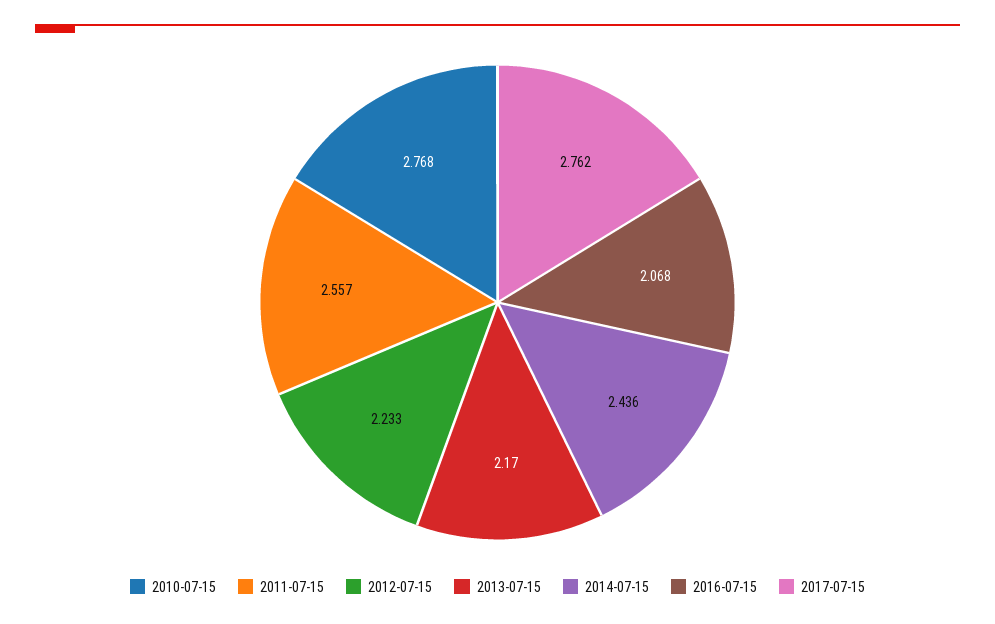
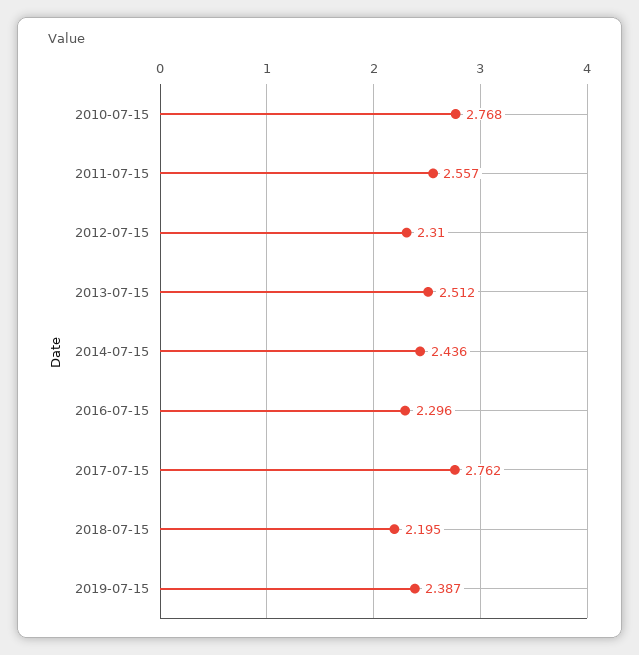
2012-07-15: 2.233 -> 2.31
2013-07-15: 2.17 -> 2.512
2016-07-15: 2.068 -> 2.296
2018-07-15: none -> 2.195
2019-07-15: none -> 2.387

